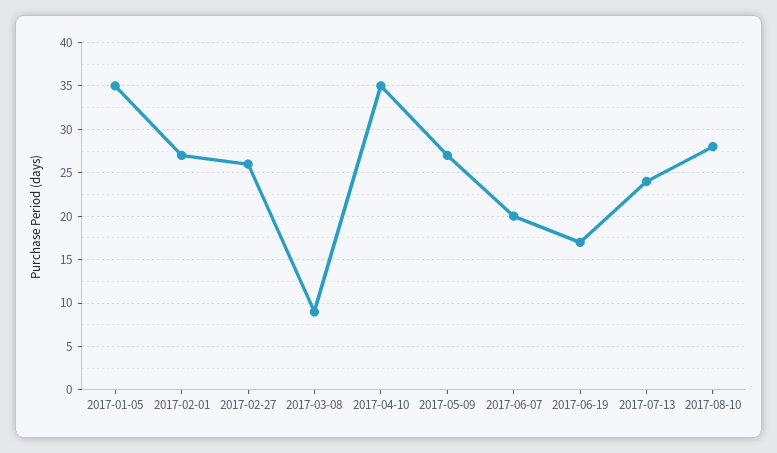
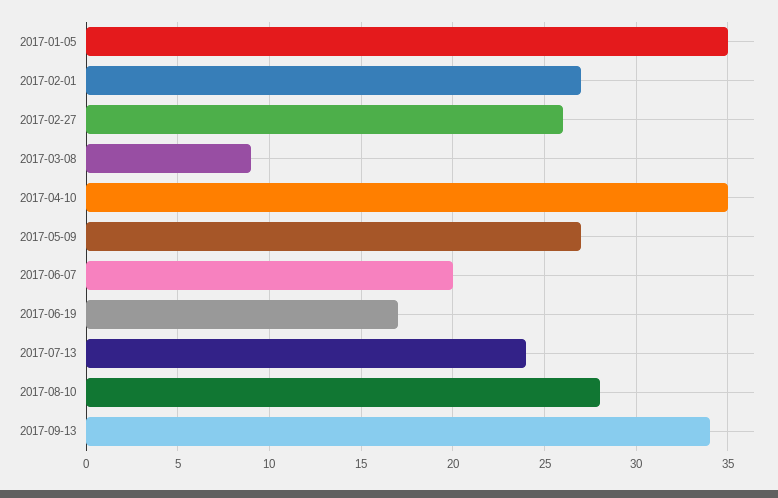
2017-09-13: none -> 34

